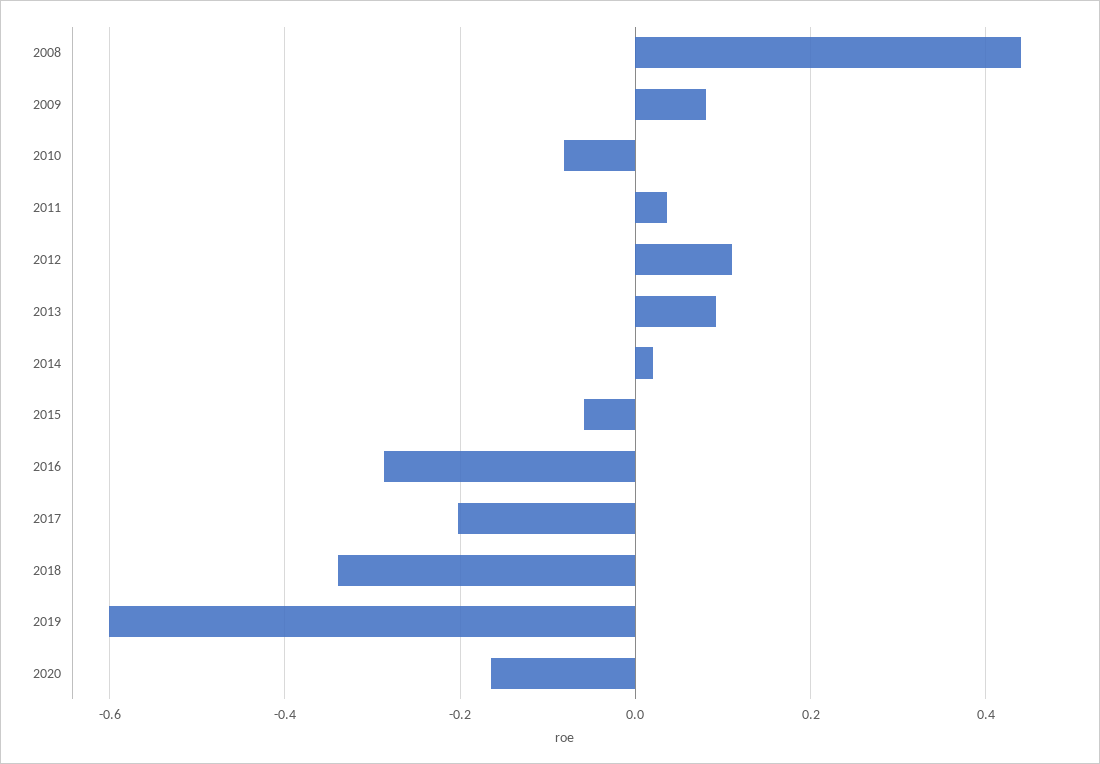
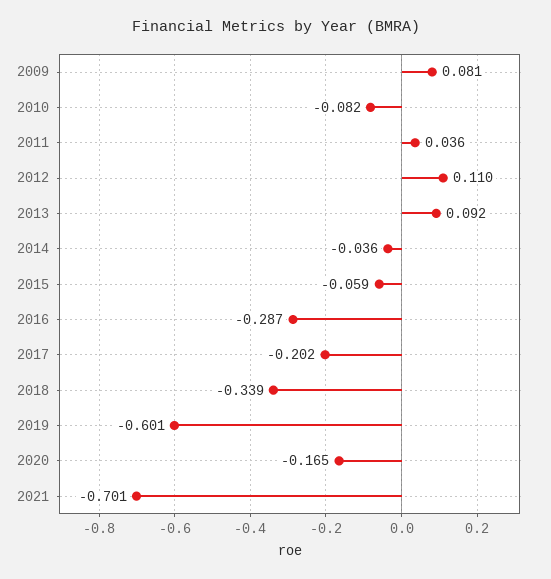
2008: 0.44 -> none
2014: 0.02 -> -0.036
2021: none -> -0.701

